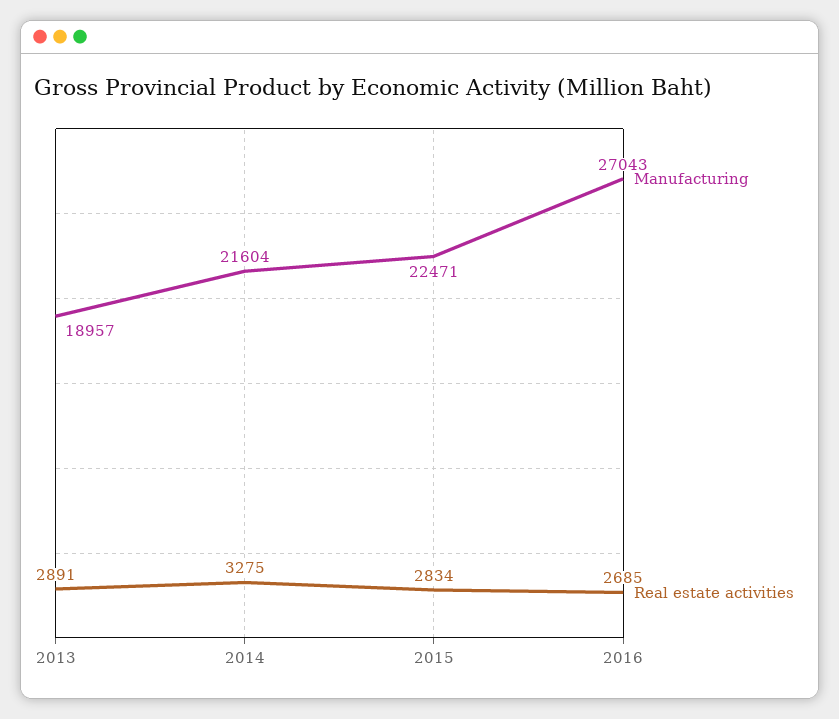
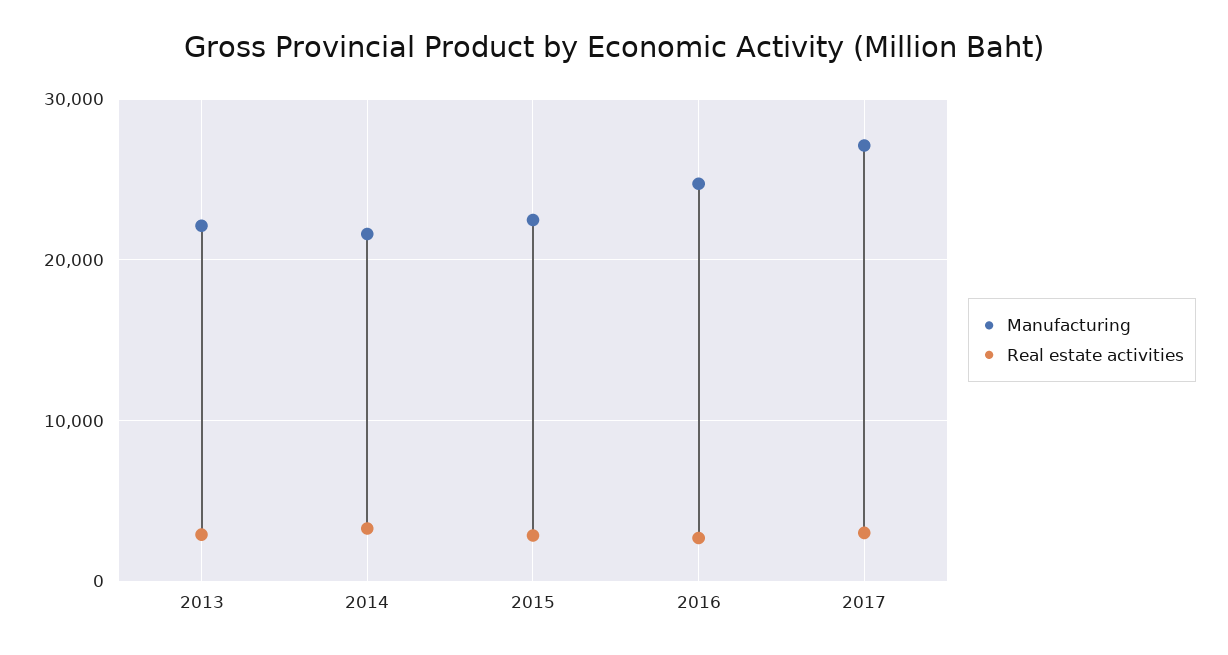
Manufacturing, 2013: 18957 -> 22000
Manufacturing, 2016: 27043 -> 25000
Manufacturing, 2017: none -> 27000
Real estate activities, 2017: none -> 3000

